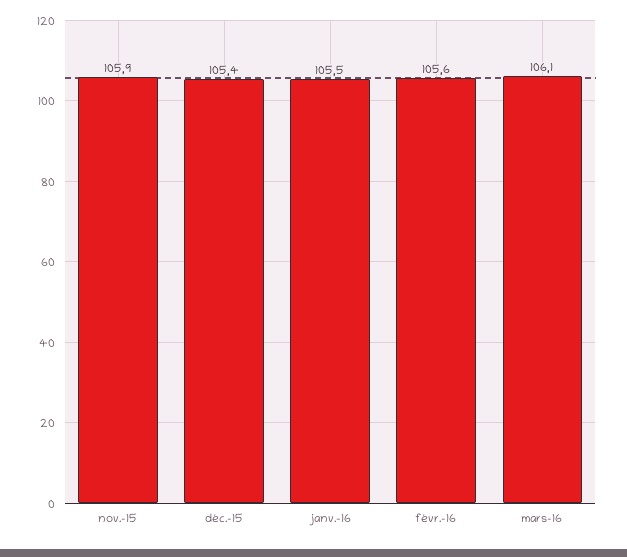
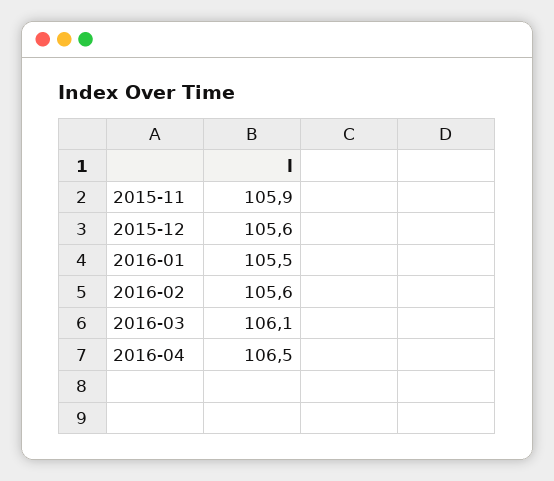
déc.-15: 105.4 -> 105.6
2016-04: none -> 106.5

